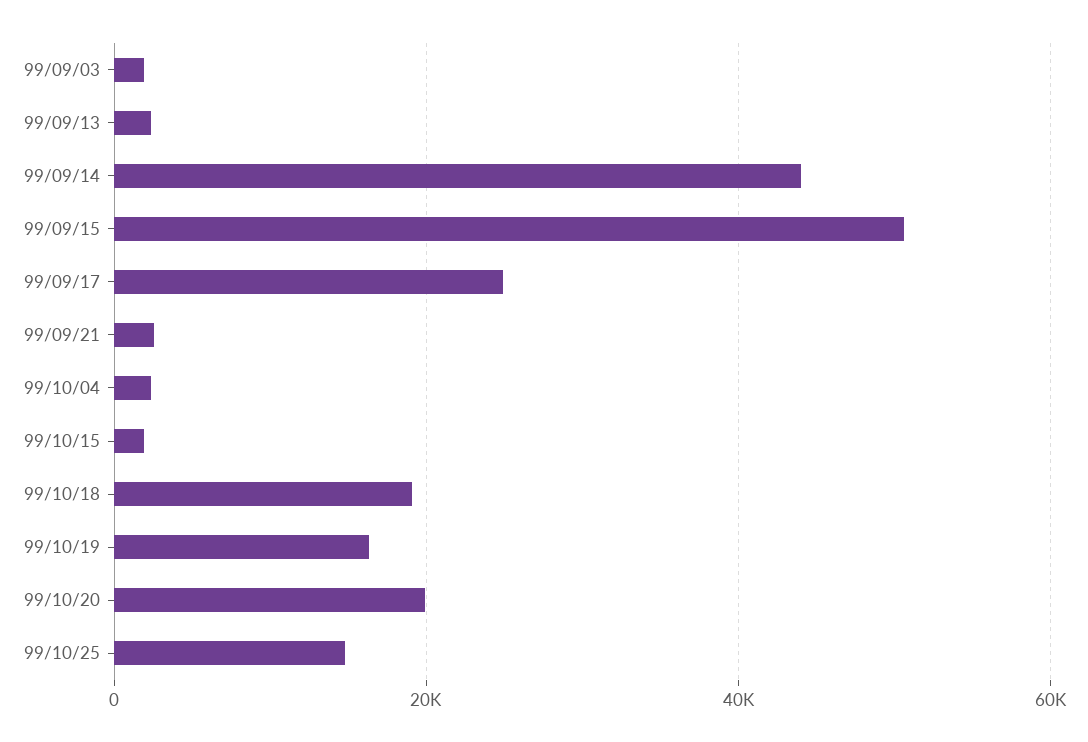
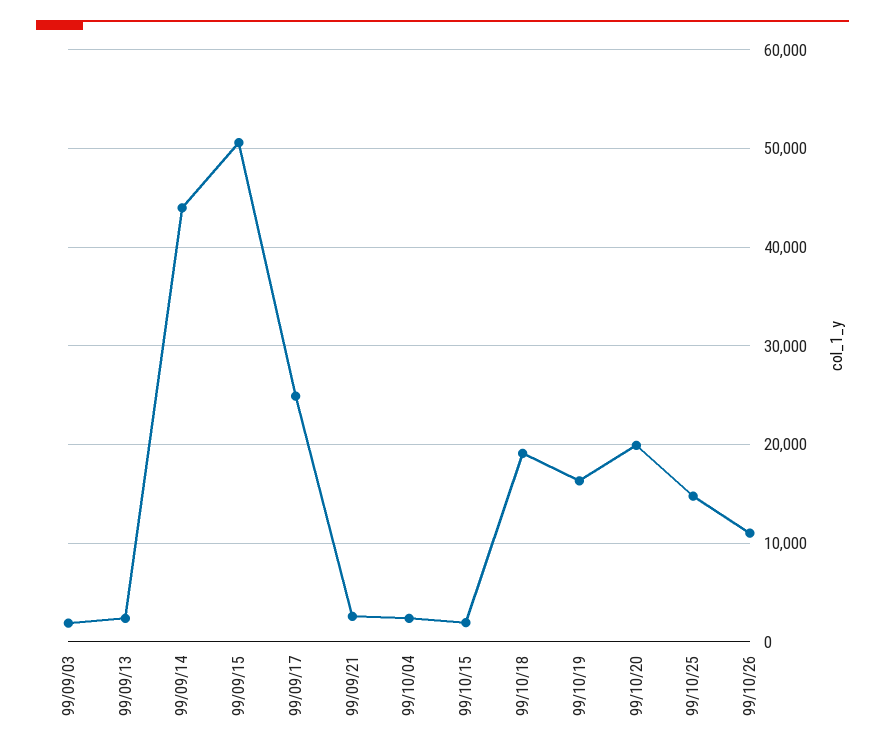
99/10/26: none -> 11000

